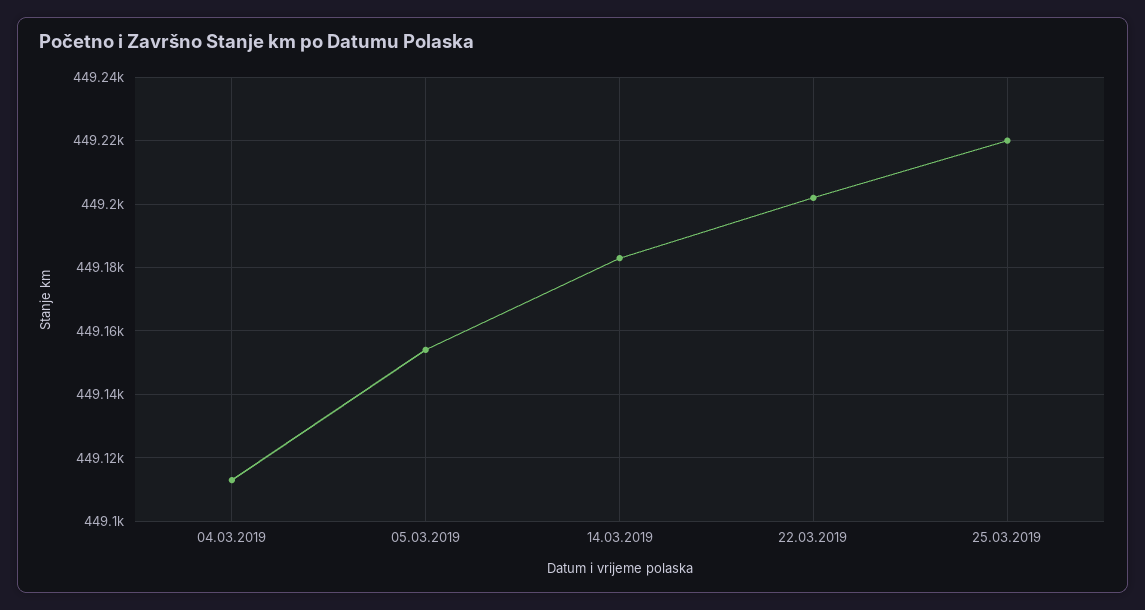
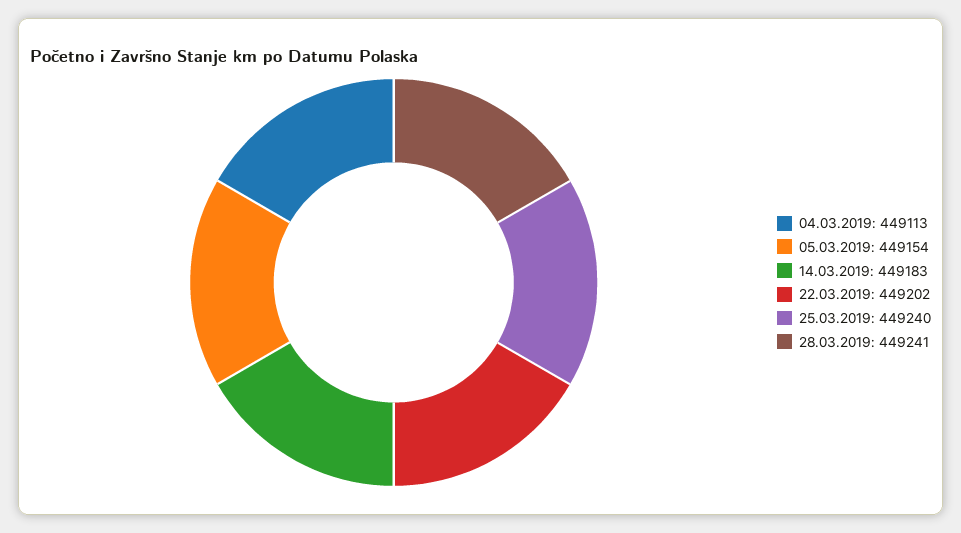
25.03.2019: 449220 -> 449240
28.03.2019: none -> 449241

